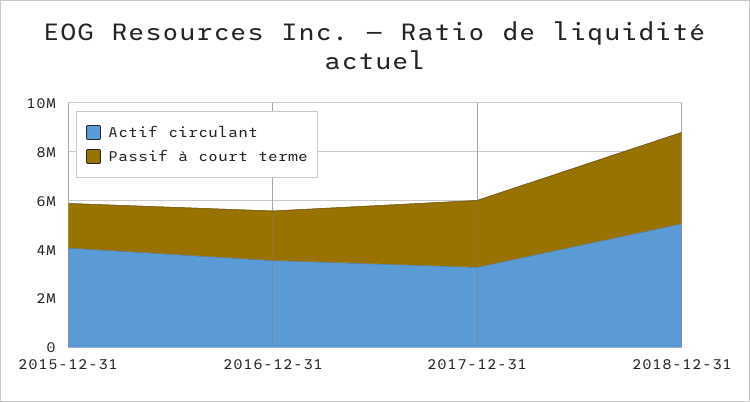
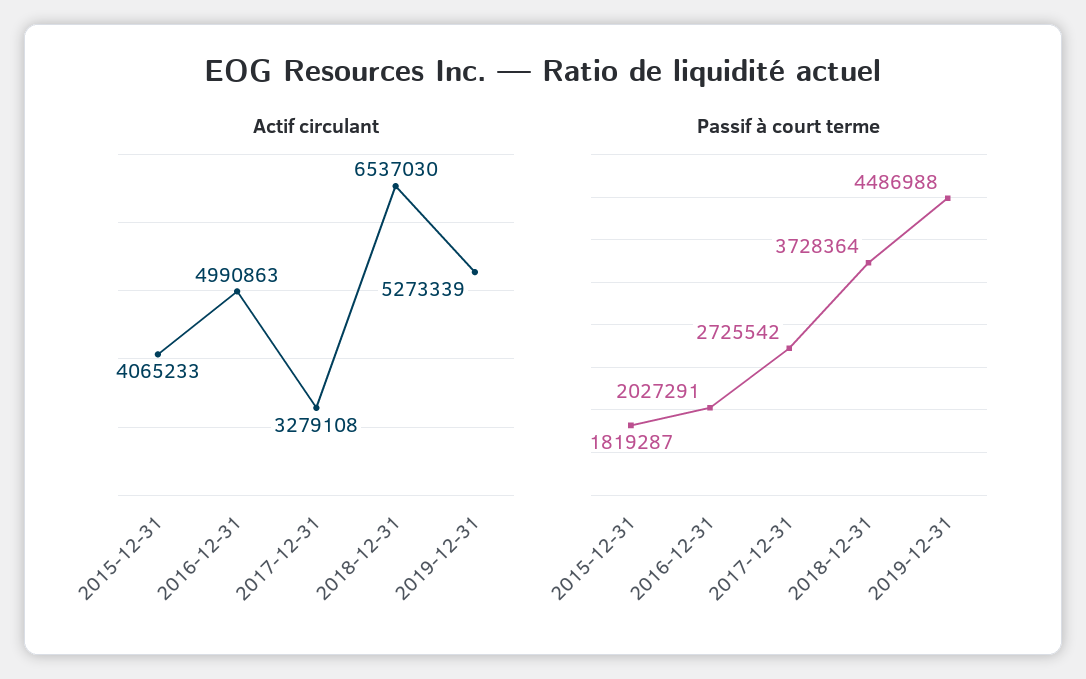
Actif circulant, 2016-12-31: 3500000 -> 4990863
Actif circulant, 2018-12-31: 5000000 -> 6537030
Actif circulant, 2019-12-31: none -> 5273339
Passif à court terme, 2019-12-31: none -> 4486988

